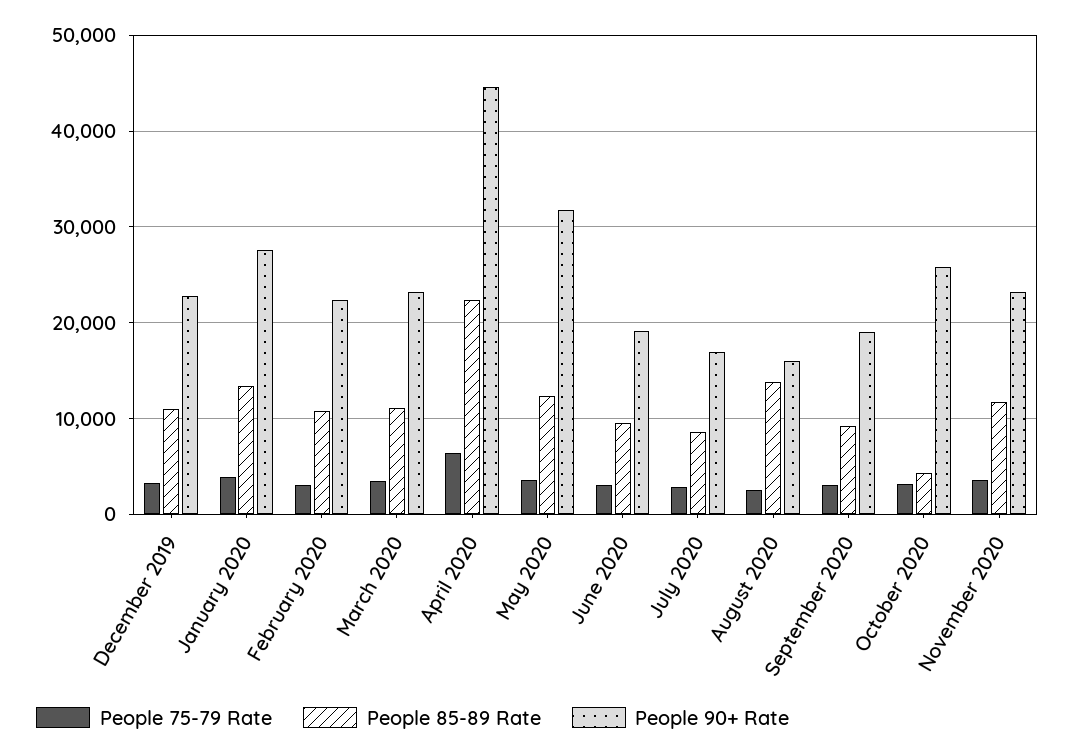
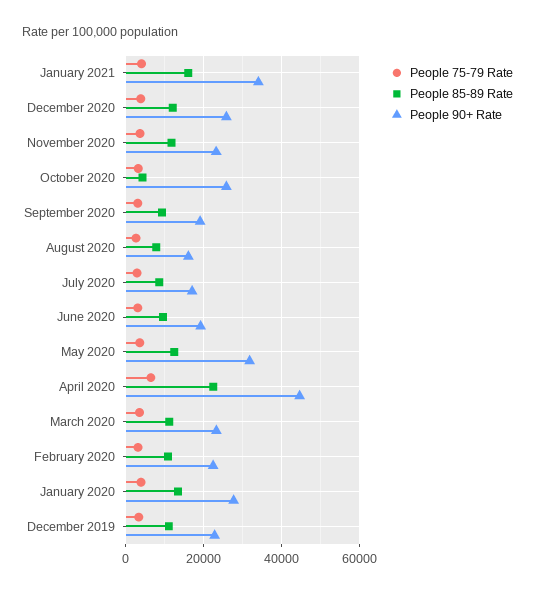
People 85-89 Rate, August 2020: 14000 -> 8000
People 75-79 Rate, January 2021: none -> 4000
People 85-89 Rate, January 2021: none -> 16000
People 90+ Rate, January 2021: none -> 34000
People 75-79 Rate, December 2020: none -> 4000
People 85-89 Rate, December 2020: none -> 12000
People 90+ Rate, December 2020: none -> 26000

